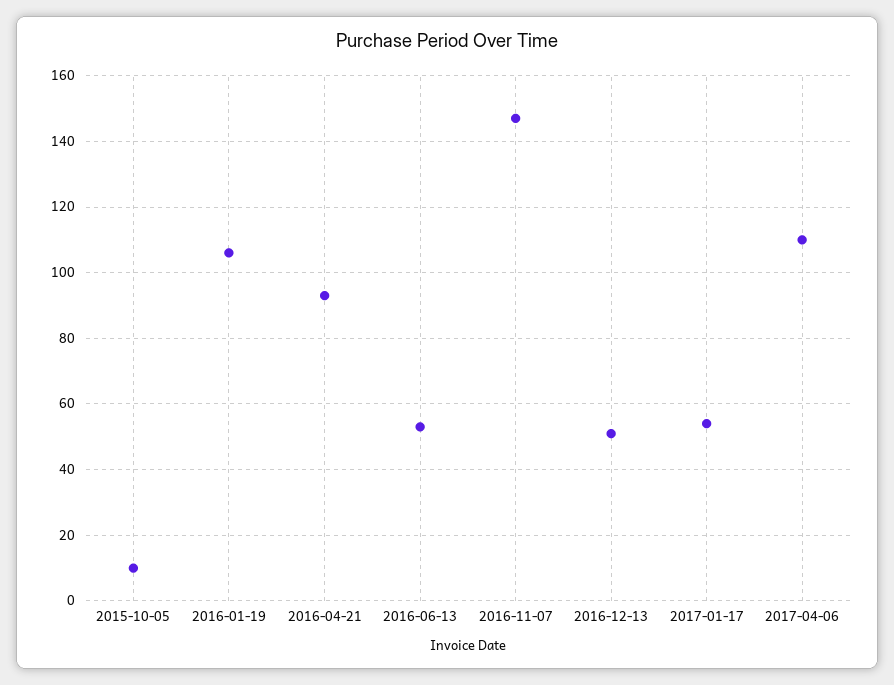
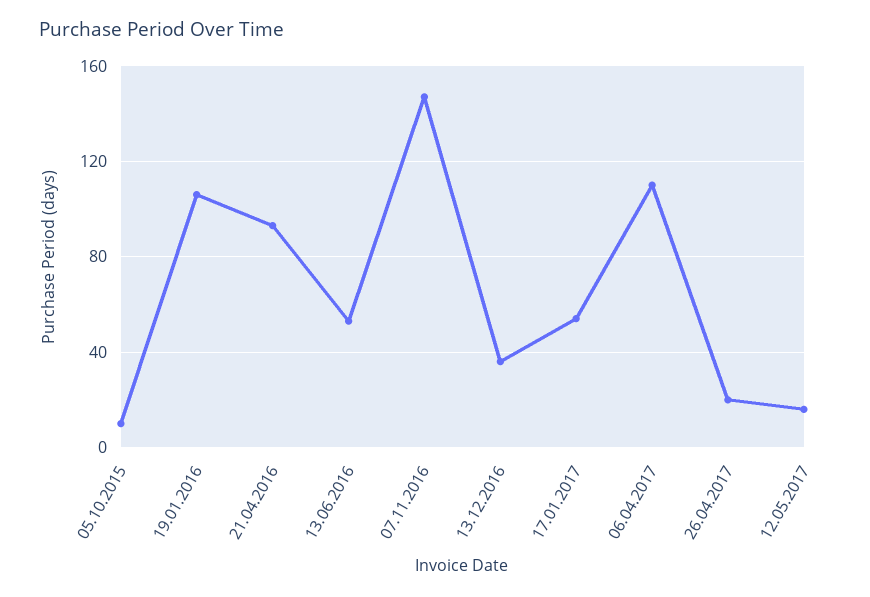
2016-12-13: 50 -> 35
26.04.2017: none -> 20
12.05.2017: none -> 15

